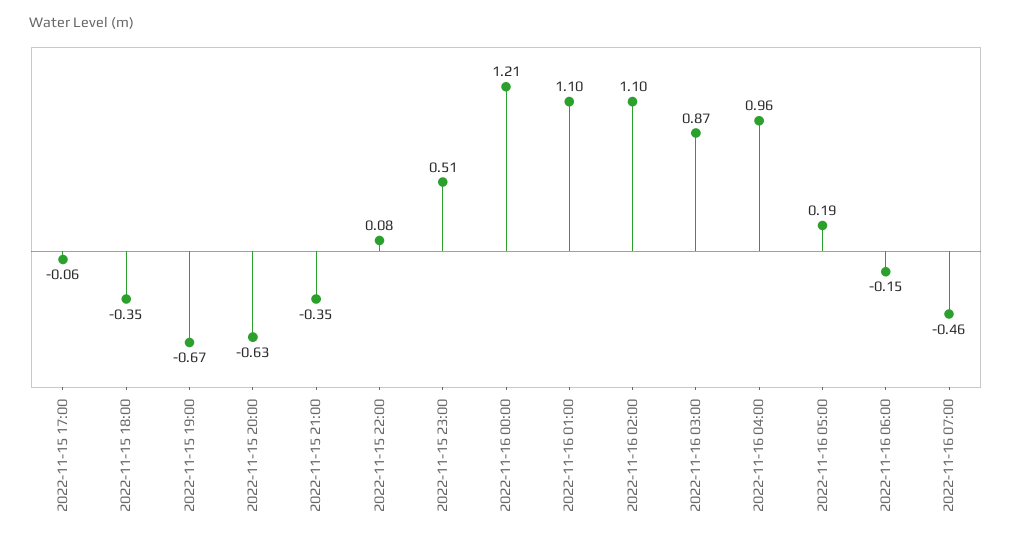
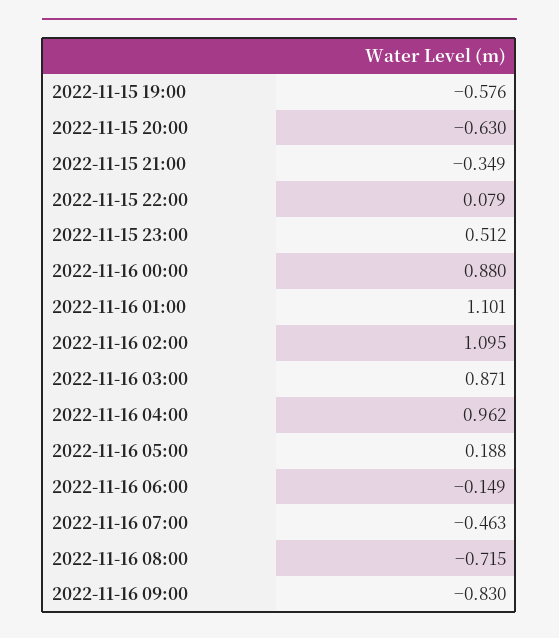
2022-11-15 17:00: -0.06 -> none
2022-11-15 18:00: -0.35 -> none
2022-11-15 19:00: -0.67 -> -0.576
2022-11-16 00:00: 1.21 -> 0.88
2022-11-16 08:00: none -> -0.715
2022-11-16 09:00: none -> -0.83

